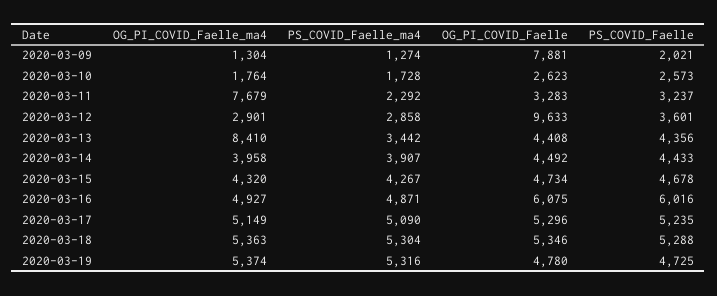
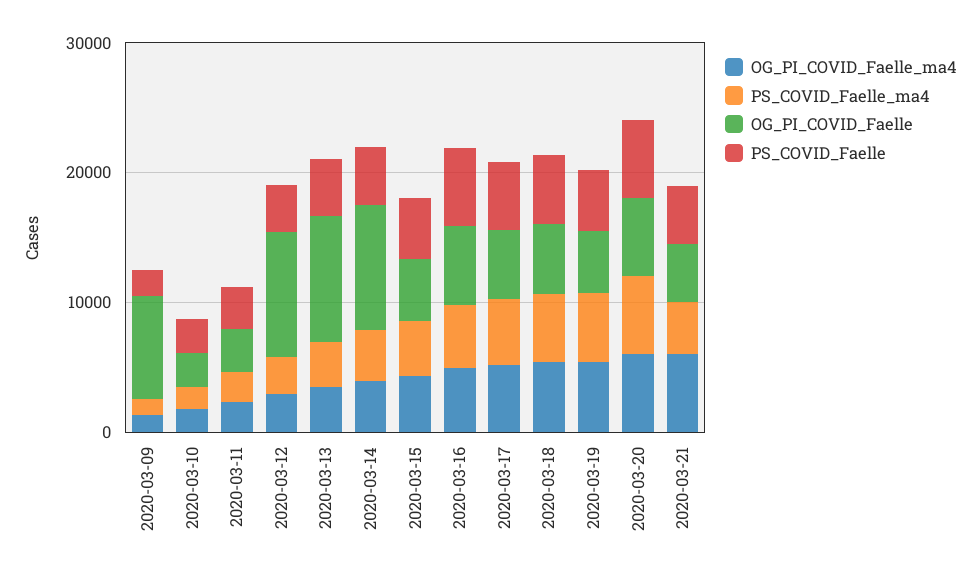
OG_PI_COVID_Faelle_ma4, 2020-03-11: 7679 -> 2000
OG_PI_COVID_Faelle_ma4, 2020-03-13: 8410 -> 4000
OG_PI_COVID_Faelle, 2020-03-13: 4408 -> 10000
OG_PI_COVID_Faelle, 2020-03-14: 4492 -> 10000
OG_PI_COVID_Faelle_ma4, 2020-03-20: none -> 6000
PS_COVID_Faelle_ma4, 2020-03-20: none -> 6000
OG_PI_COVID_Faelle, 2020-03-20: none -> 6000
PS_COVID_Faelle, 2020-03-20: none -> 6000
OG_PI_COVID_Faelle_ma4, 2020-03-21: none -> 6000
PS_COVID_Faelle_ma4, 2020-03-21: none -> 4000
OG_PI_COVID_Faelle, 2020-03-21: none -> 4000
PS_COVID_Faelle, 2020-03-21: none -> 4000

